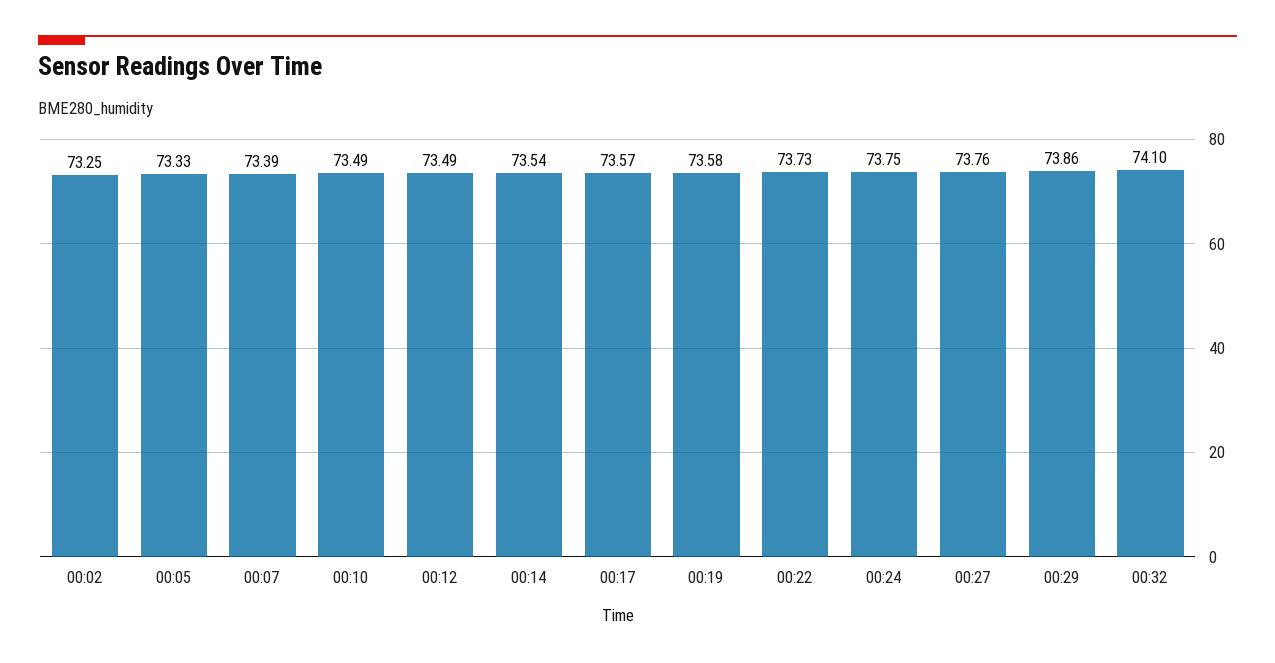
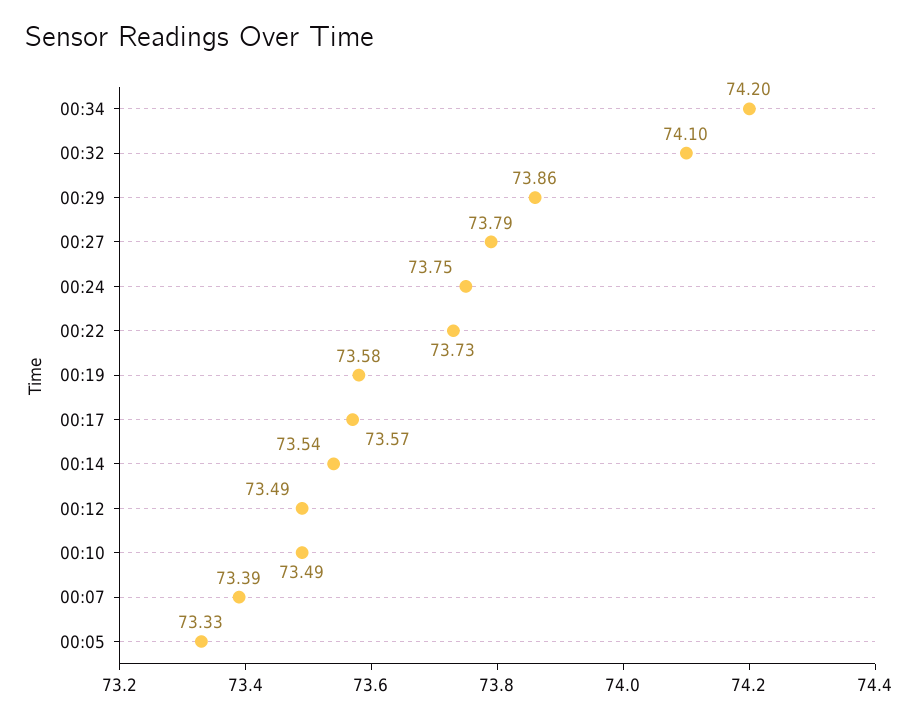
00:02: 73.25 -> none
00:27: 73.76 -> 73.79
00:34: none -> 74.2

